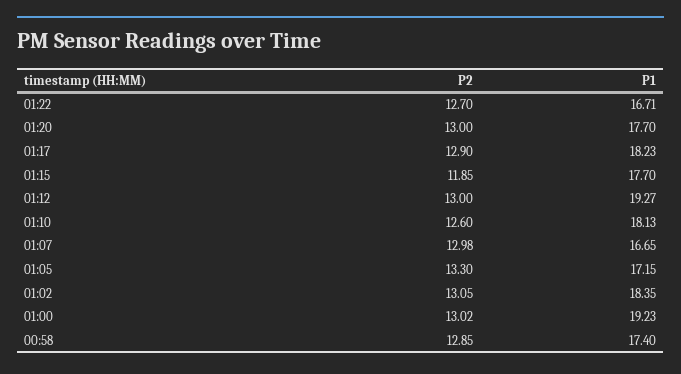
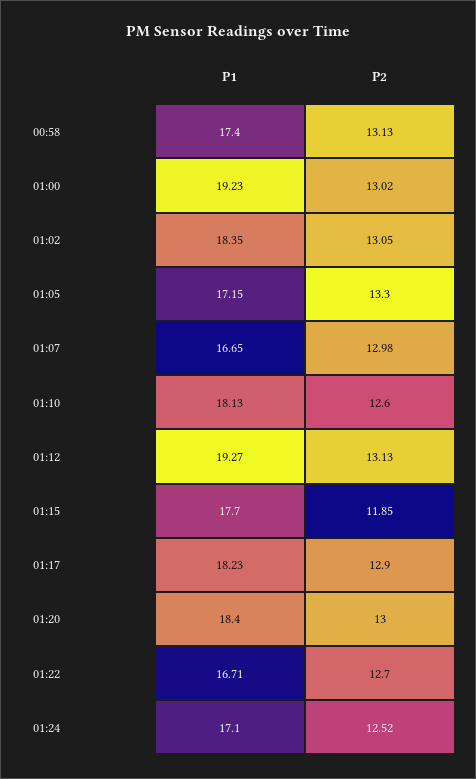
P1, 01:20: 17.7 -> 18.4
P2, 01:12: 13 -> 13.13
P2, 00:58: 12.85 -> 13.13
P1, 01:24: none -> 17.1
P2, 01:24: none -> 12.52

